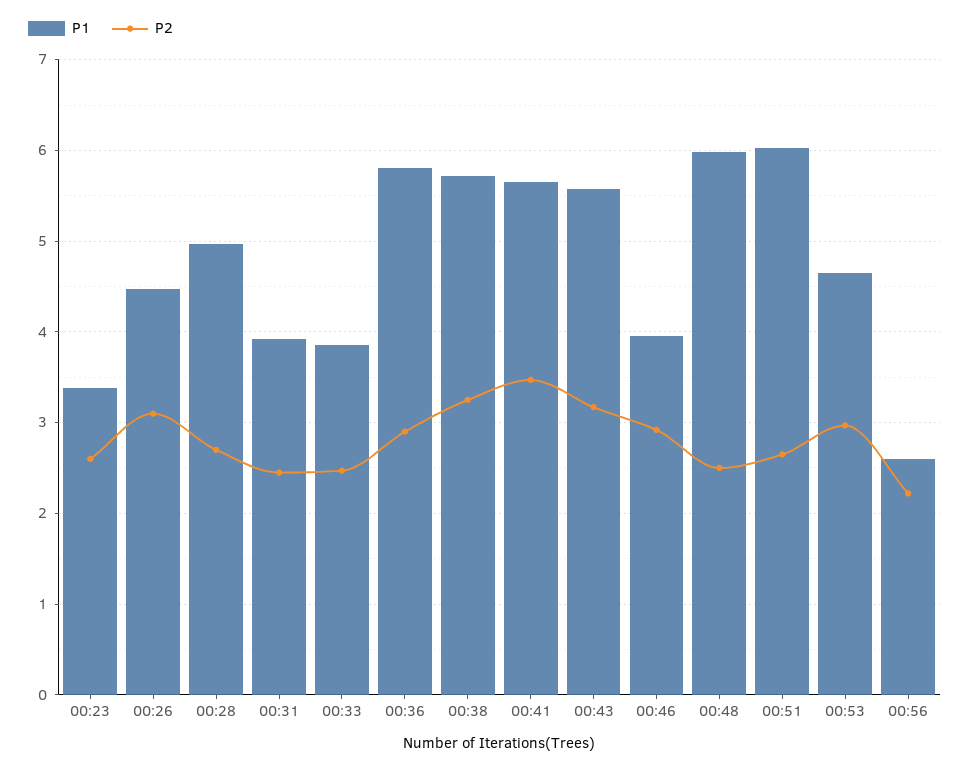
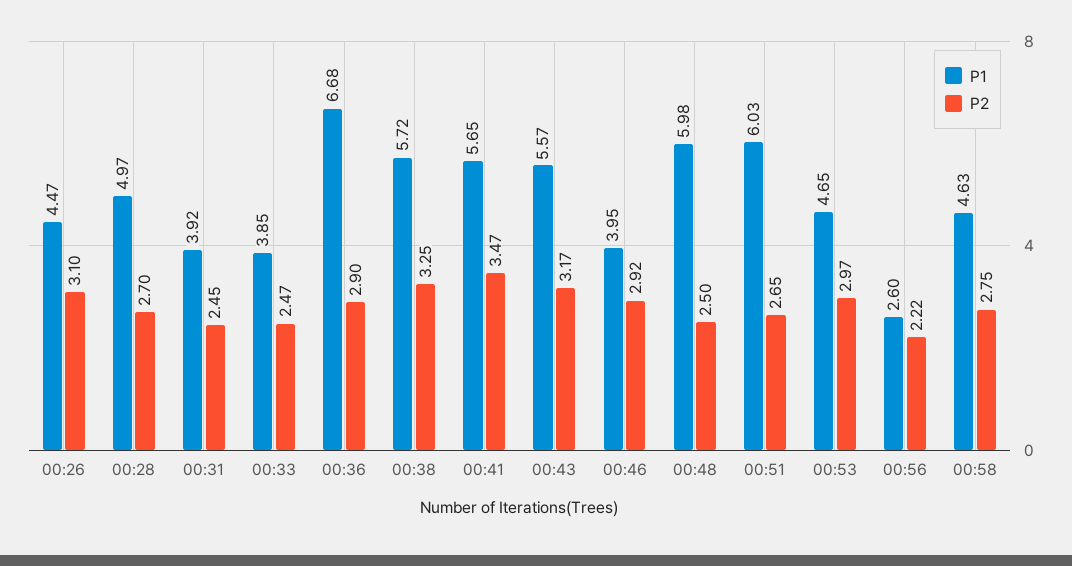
P1, 00:23: 3.4 -> none
P2, 00:23: 2.6 -> none
P1, 00:36: 5.8 -> 6.68
P1, 00:58: none -> 4.63
P2, 00:58: none -> 2.75

